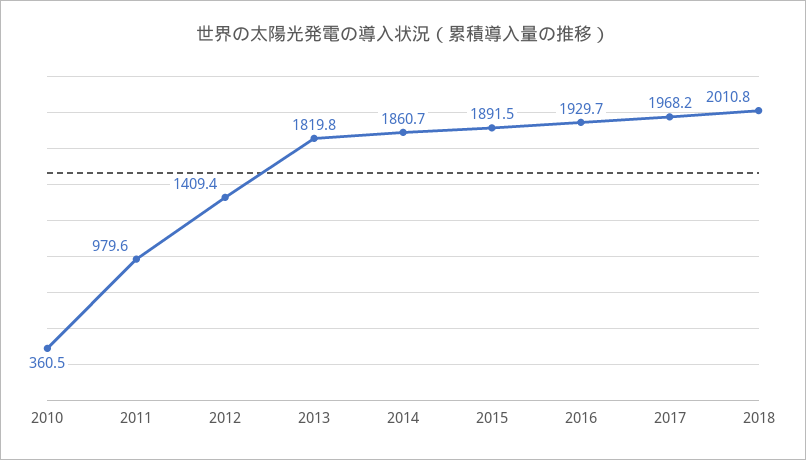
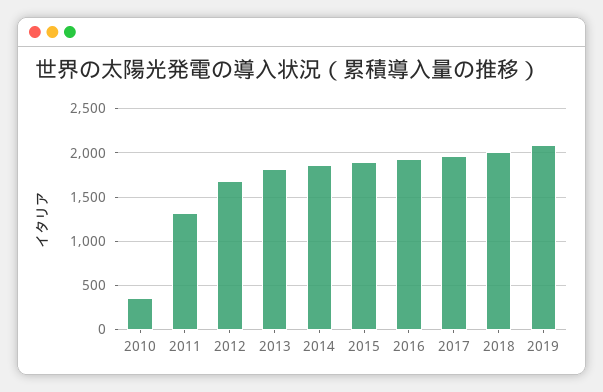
2011: 979.6 -> 1300
2012: 1409.4 -> 1700
2019: none -> 2100

